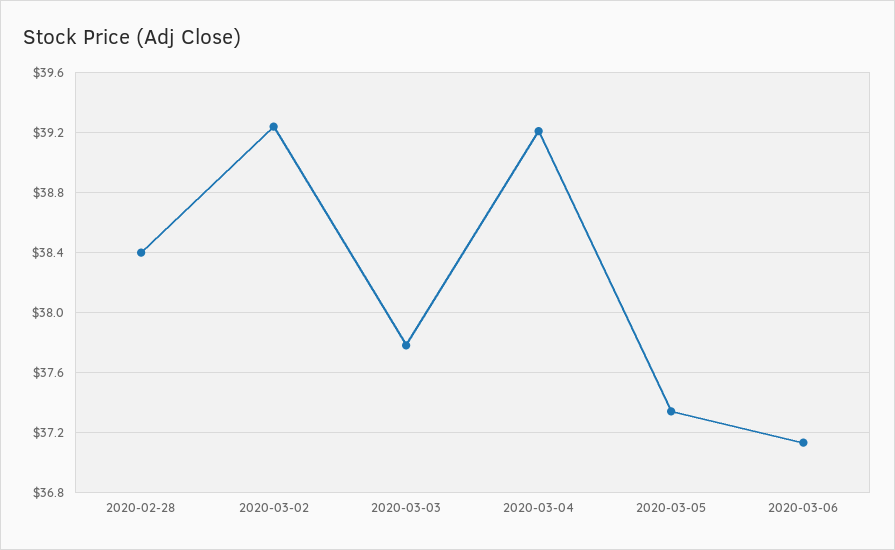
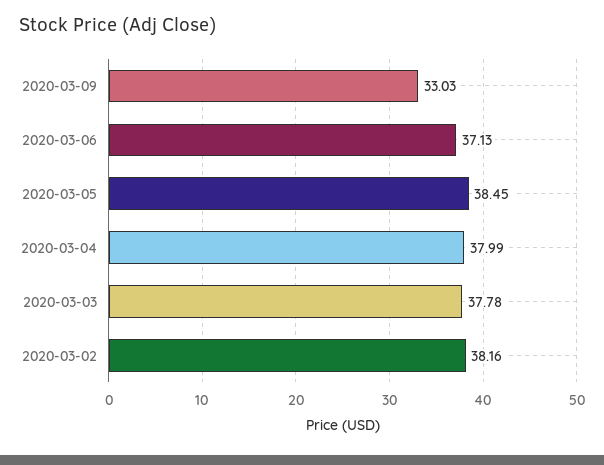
2020-02-28: 38.4 -> none
2020-03-02: 39.25 -> 38.16
2020-03-04: 39.2 -> 37.99
2020-03-05: 37.35 -> 38.45
2020-03-09: none -> 33.03

